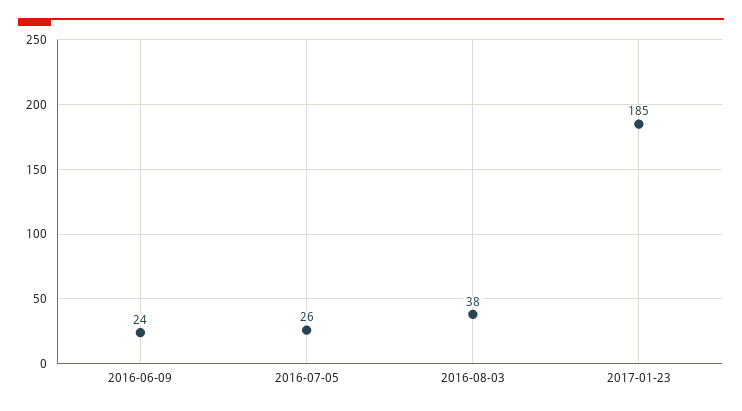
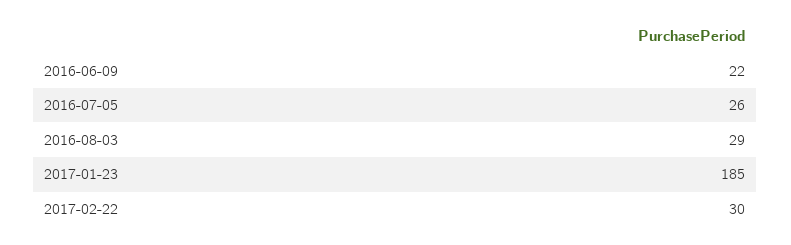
2016-06-09: 24 -> 22
2016-08-03: 38 -> 29
2017-02-22: none -> 30

